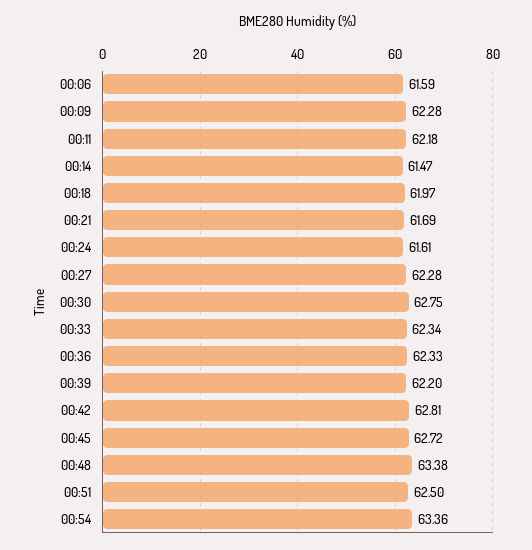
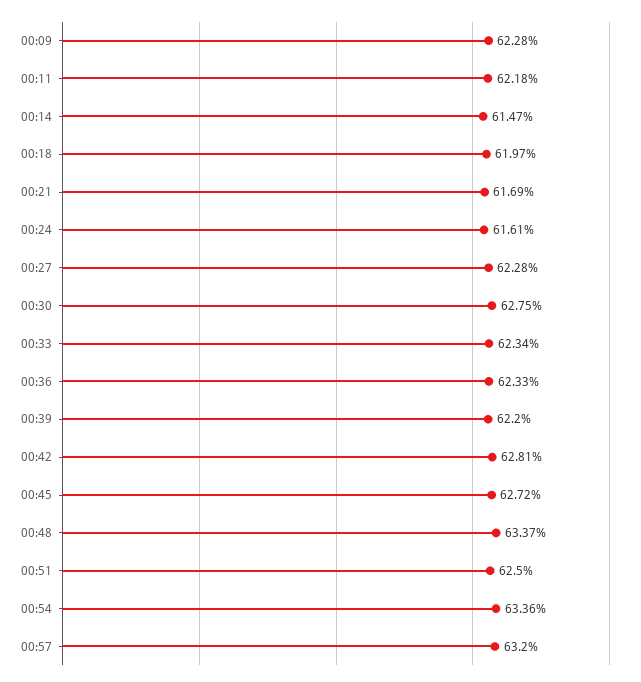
00:06: 61.59 -> none
00:48: 63.38 -> 63.37
00:57: none -> 63.2

